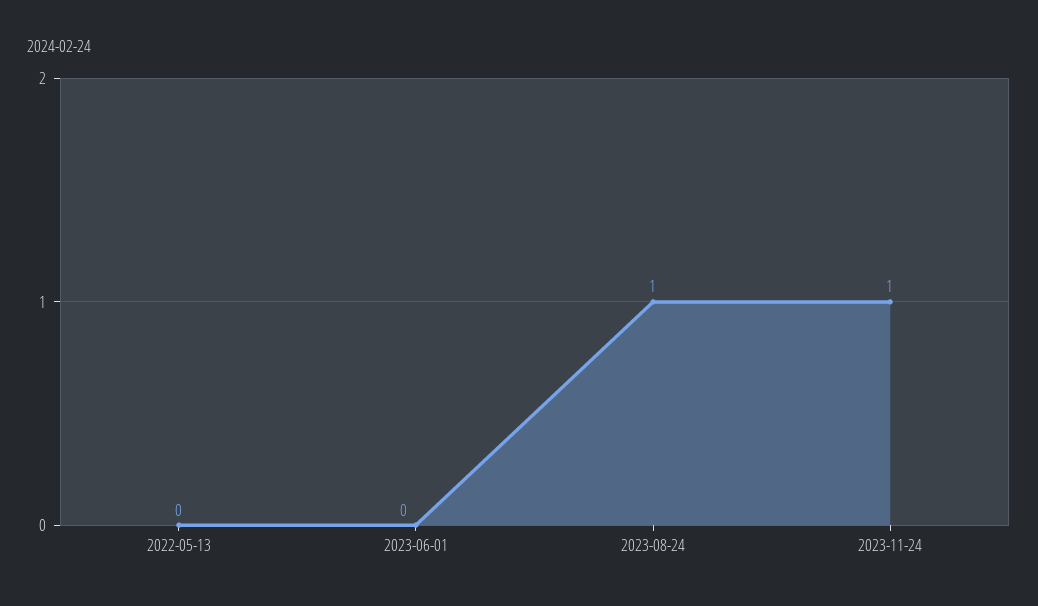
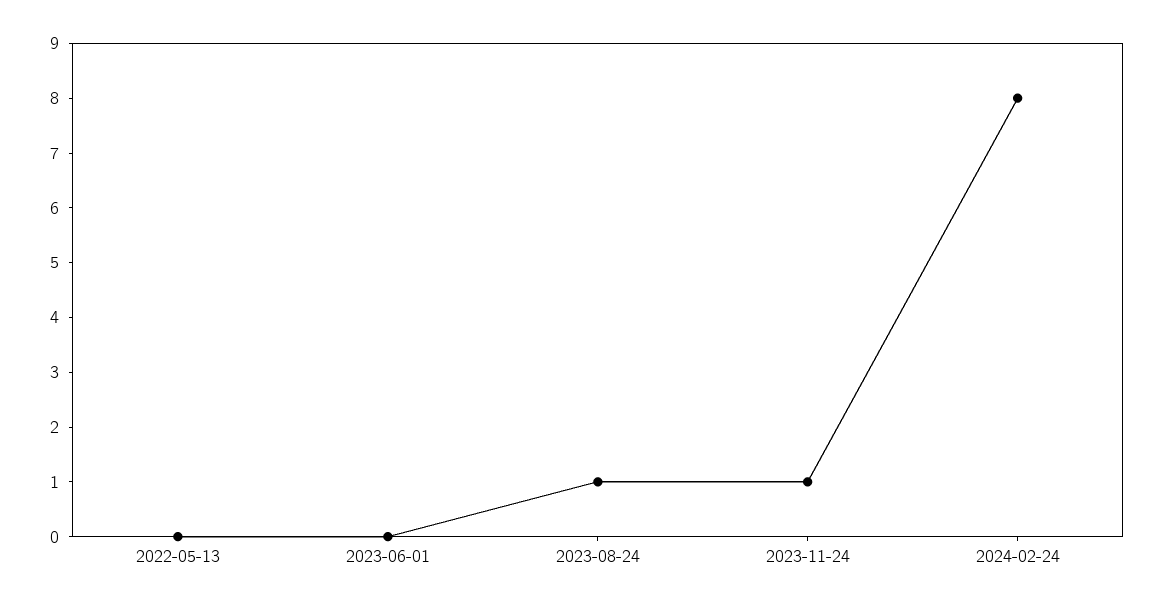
2024-02-24: none -> 8

